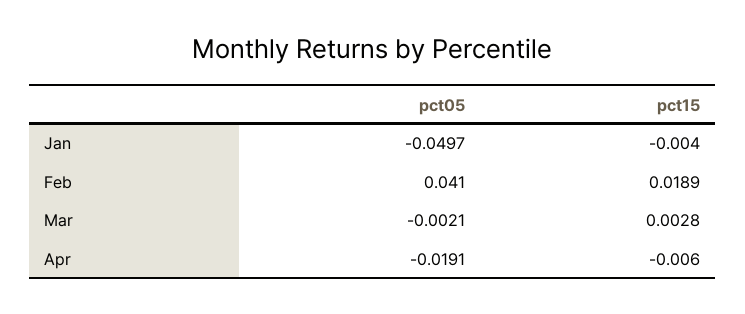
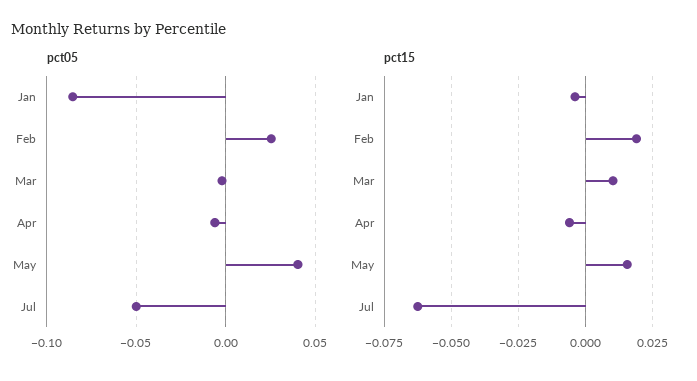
pct05, Jan: -0.0497 -> -0.085
pct05, Feb: 0.041 -> 0.025
pct15, Mar: 0.0028 -> 0.01
pct05, Apr: -0.0191 -> -0.005
pct05, May: none -> 0.04
pct05, Jul: none -> -0.05
pct15, May: none -> 0.015
pct15, Jul: none -> -0.0625

